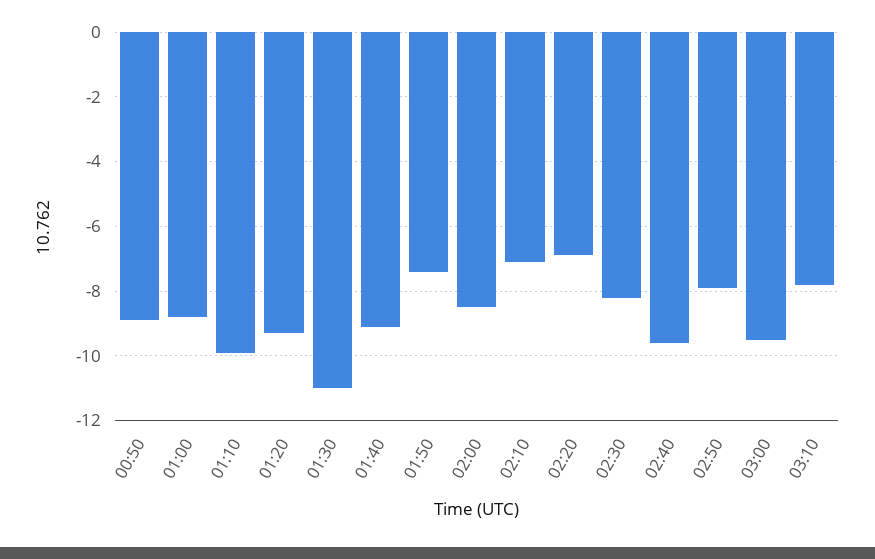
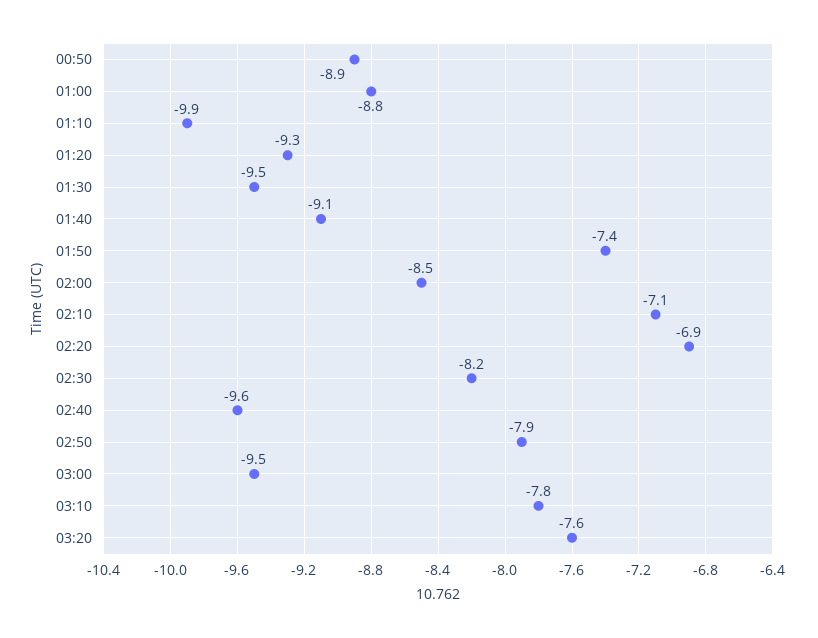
01:30: -11 -> -9.5
03:20: none -> -7.6

